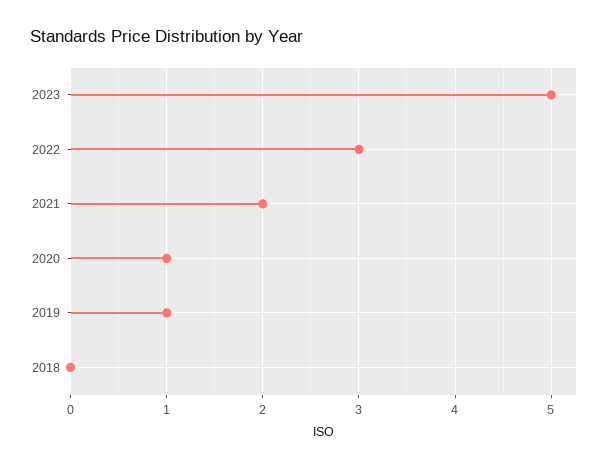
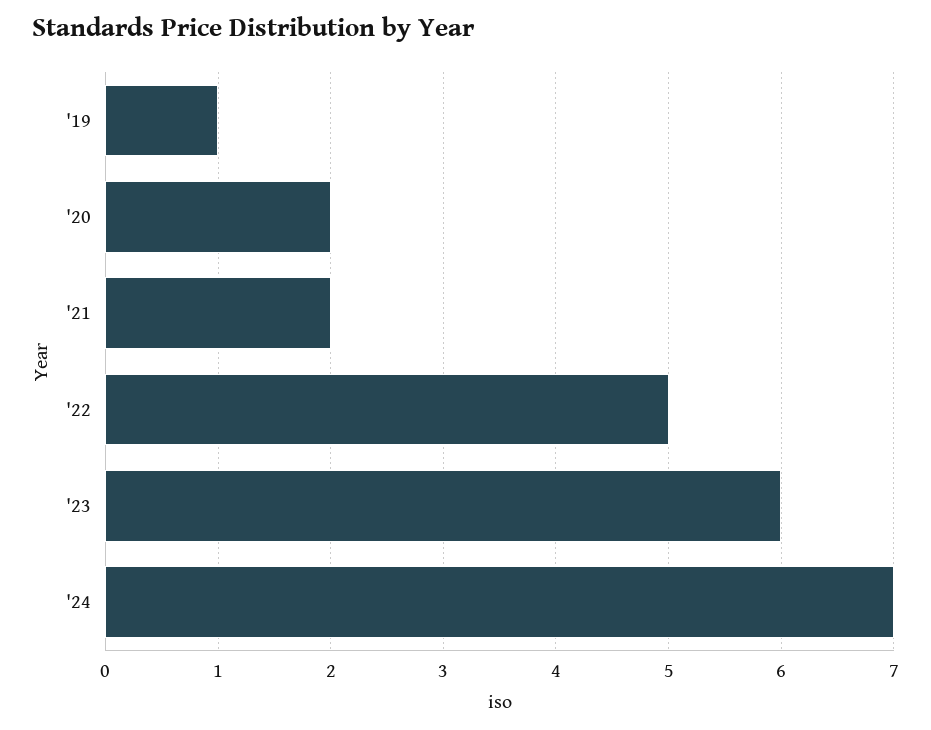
2023: 5 -> 6
2022: 3 -> 5
2020: 1 -> 2
2018: 0 -> none
'24: none -> 7

